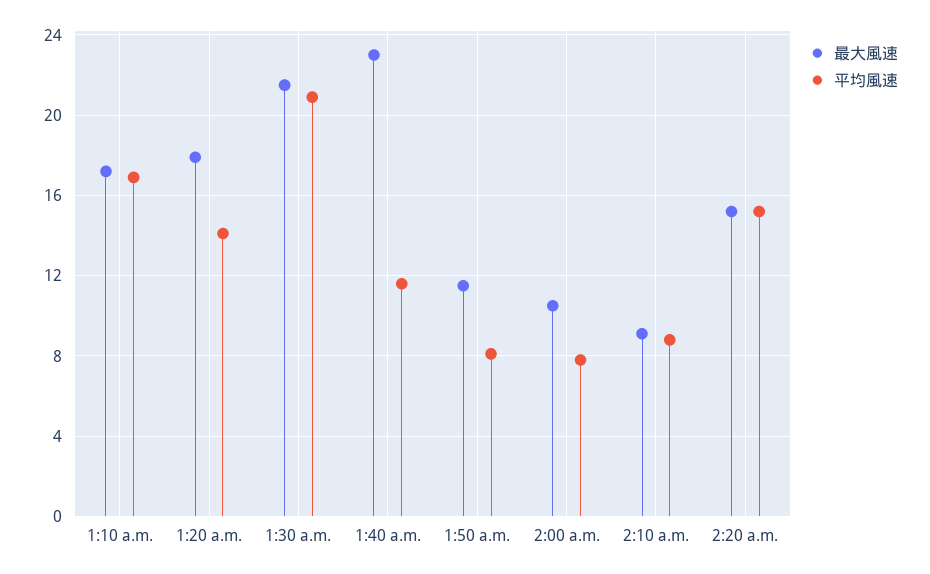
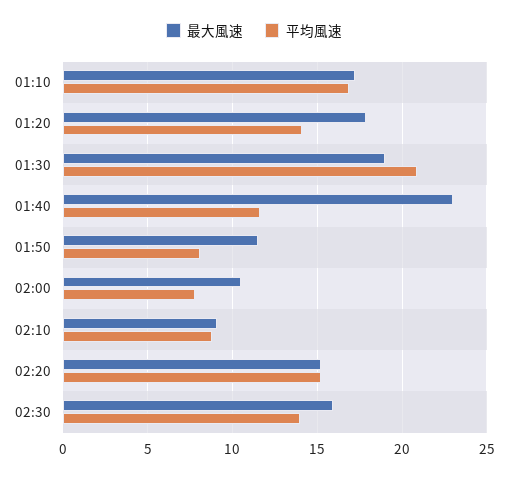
最大風速, 1:30 a.m.: 21.5 -> 19
最大風速, 02:30: none -> 16
平均風速, 02:30: none -> 14

